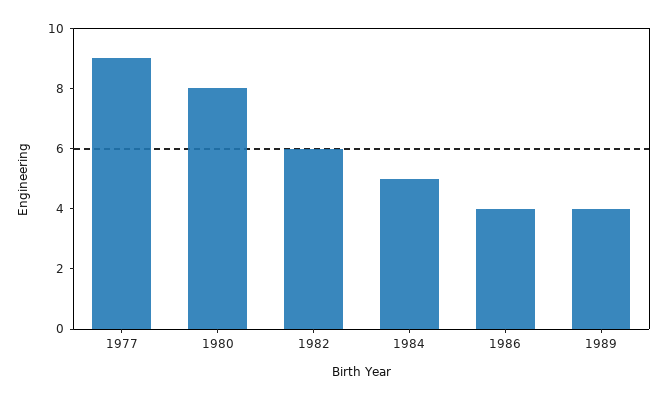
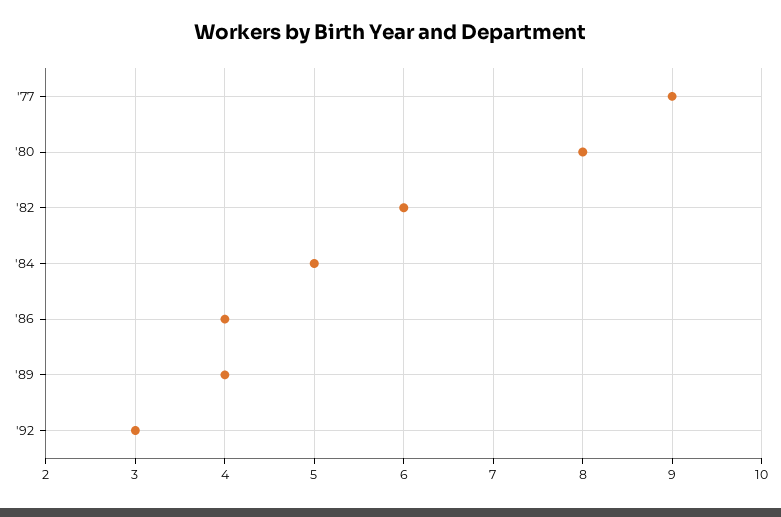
'92: none -> 3

